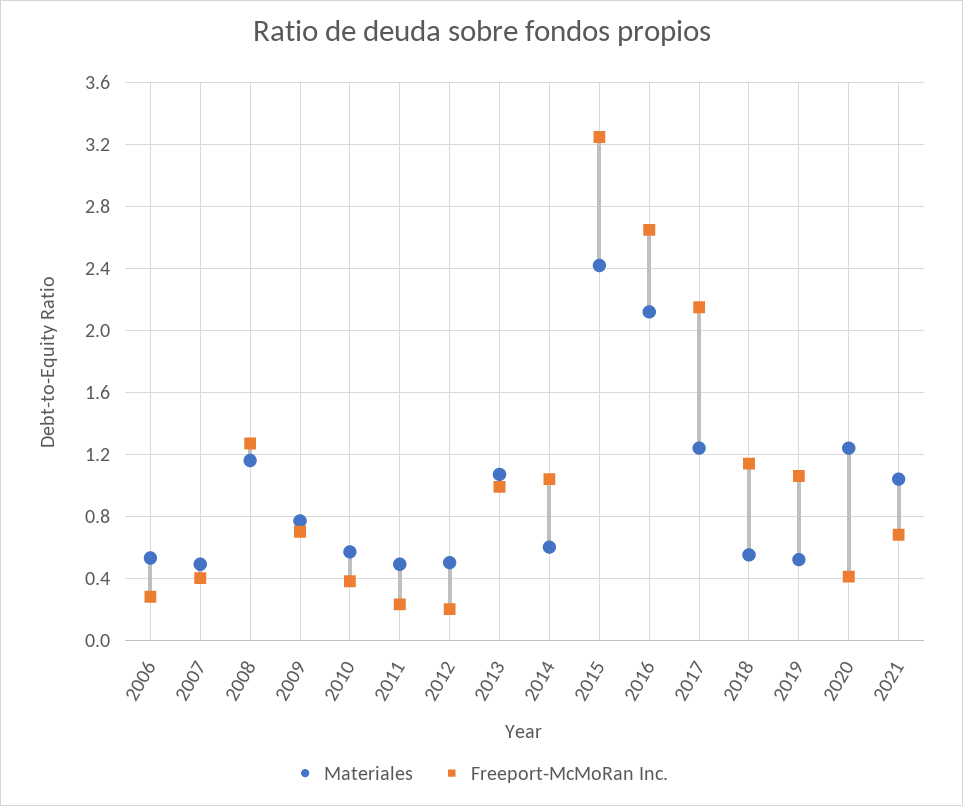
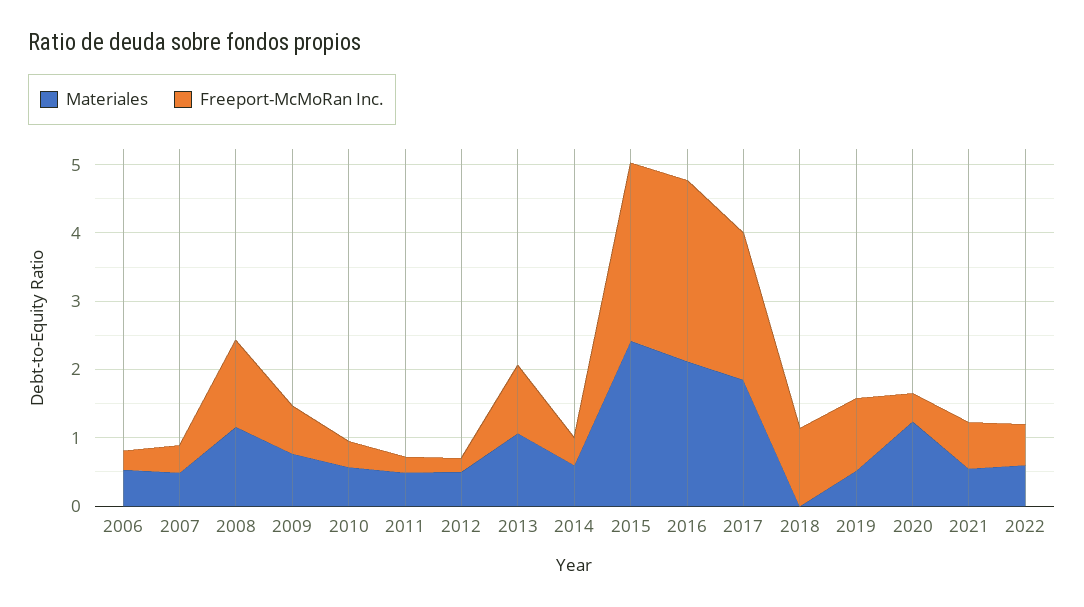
Freeport-McMoRan Inc., 2014: 1.05 -> 0.4
Freeport-McMoRan Inc., 2015: 3.25 -> 2.6
Materiales, 2017: 1.25 -> 1.8
Materiales, 2018: 0.55 -> 0
Materiales, 2021: 1.05 -> 0.6
Materiales, 2022: none -> 0.6
Freeport-McMoRan Inc., 2022: none -> 0.6

